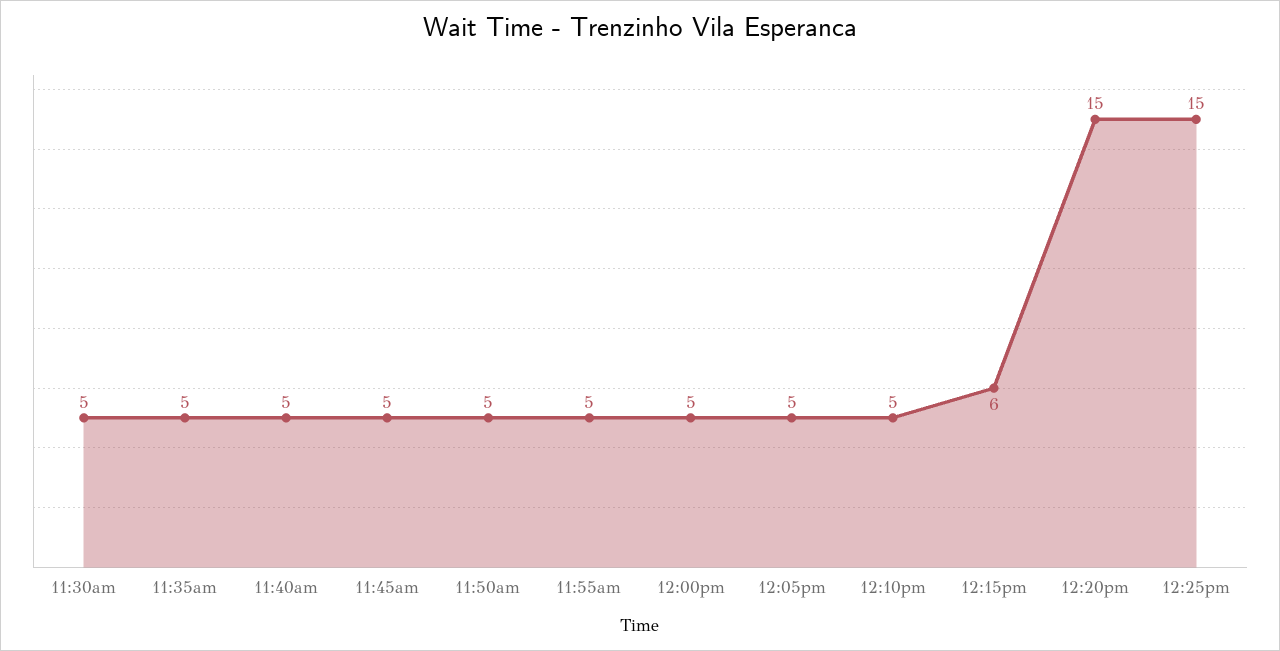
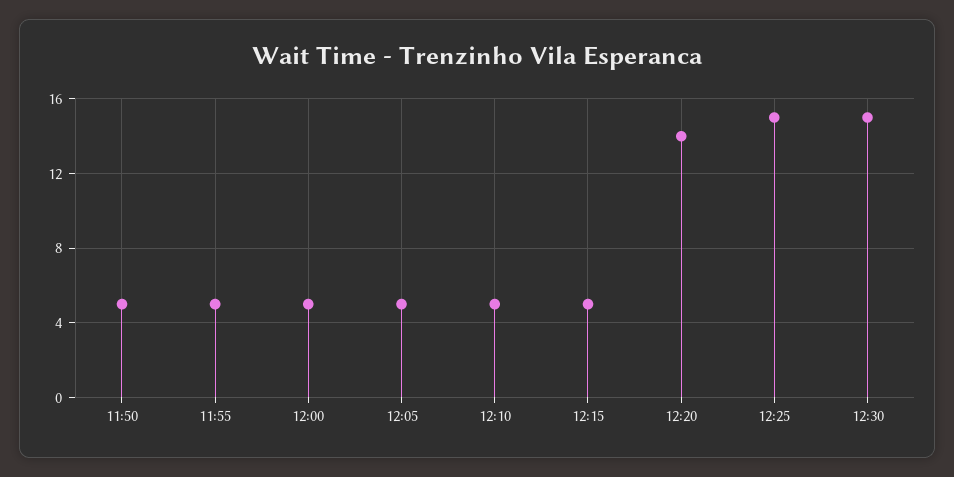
11:30am: 5 -> none
11:35am: 5 -> none
11:40am: 5 -> none
11:45am: 5 -> none
12:15pm: 6 -> 5
12:20pm: 15 -> 14
12:30: none -> 15

